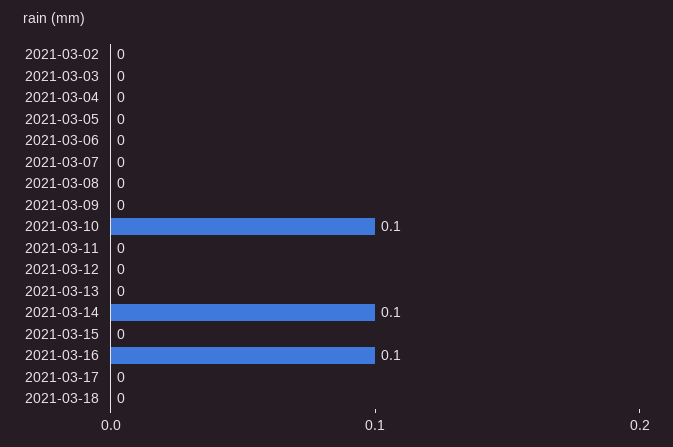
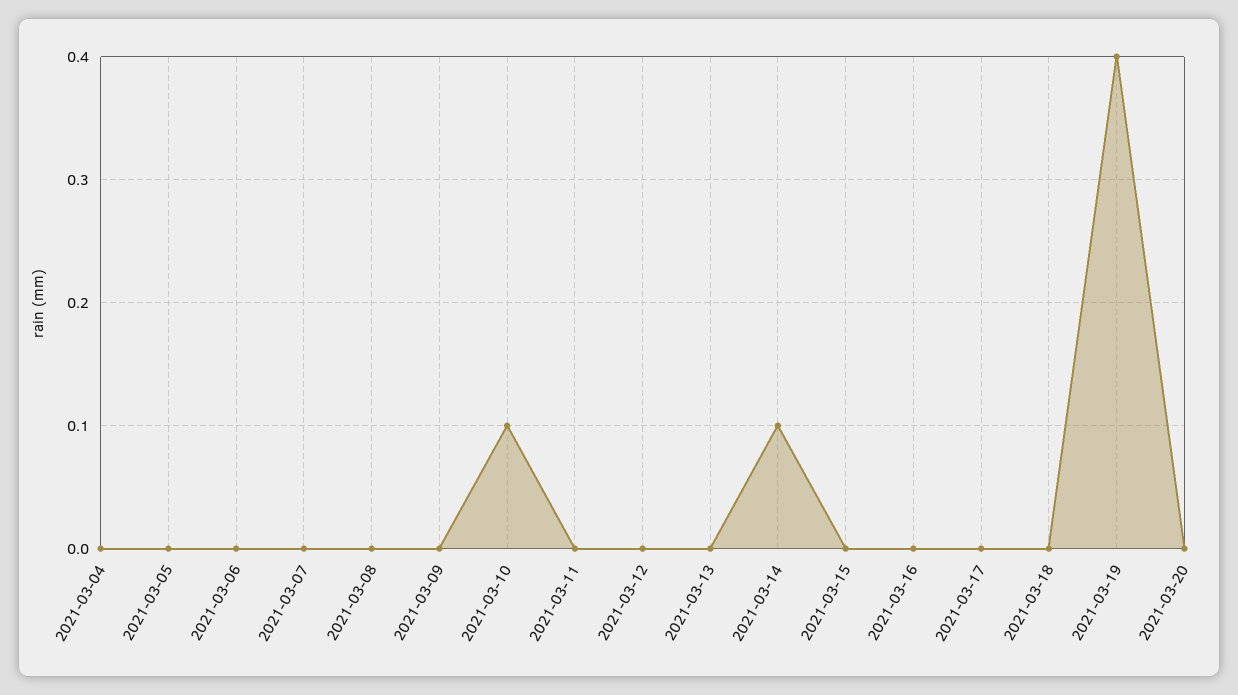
2021-03-02: 0 -> none
2021-03-03: 0 -> none
2021-03-16: 0.1 -> 0
2021-03-19: none -> 0.4
2021-03-20: none -> 0

